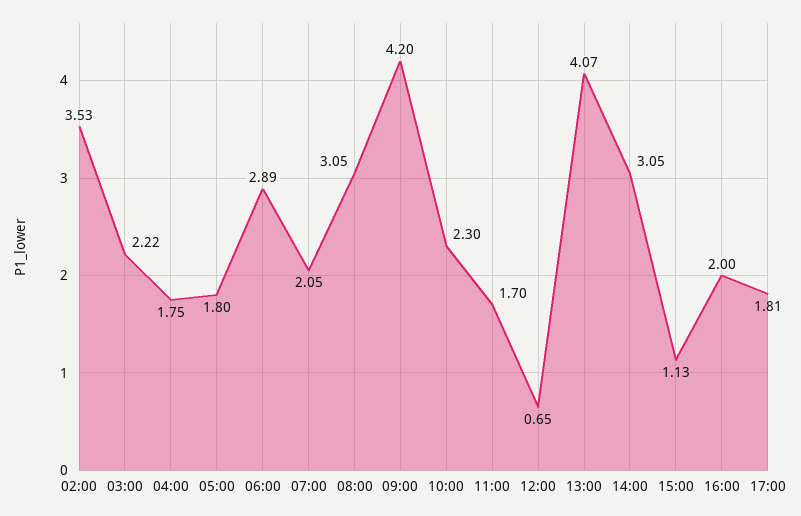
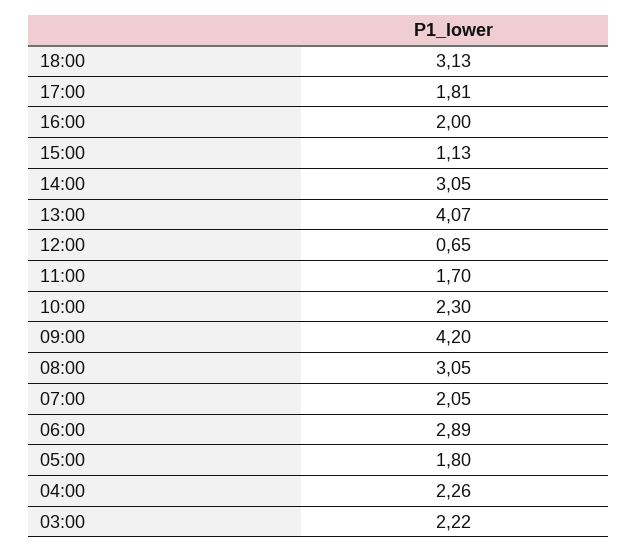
02:00: 3.53 -> none
04:00: 1.75 -> 2.26
18:00: none -> 3.13

